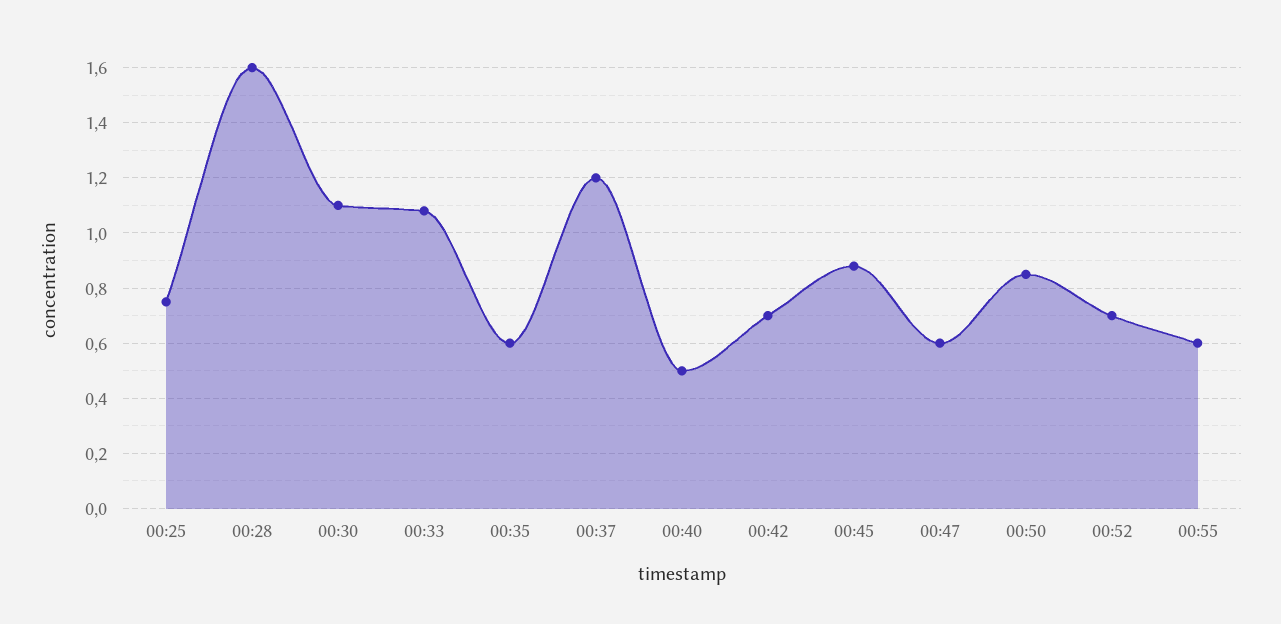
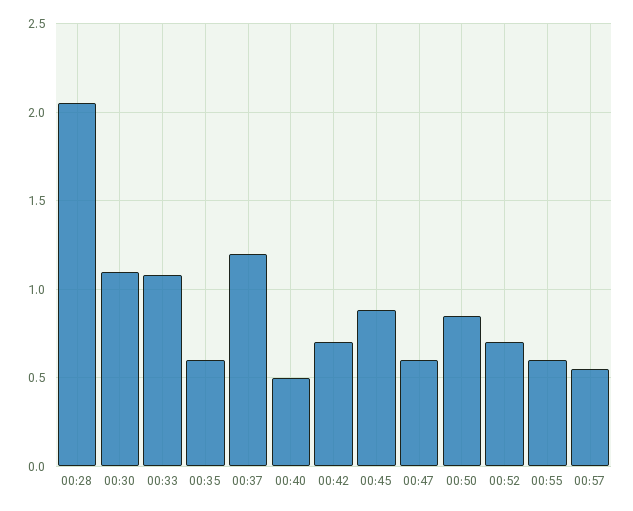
00:25: 0.75 -> none
00:28: 1.6 -> 2.05
00:57: none -> 0.55

